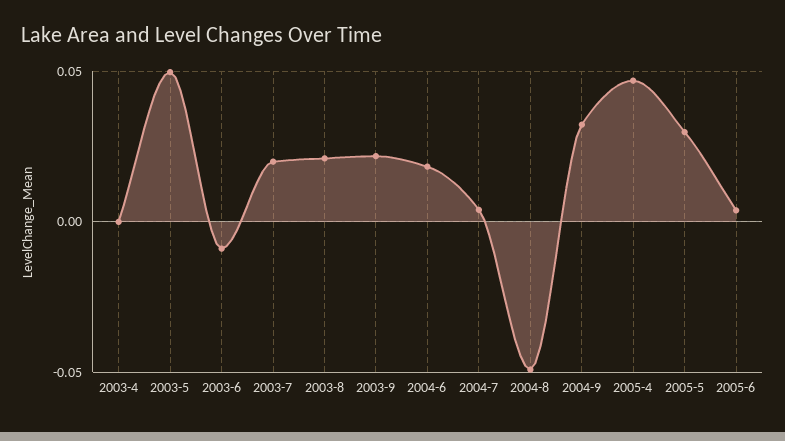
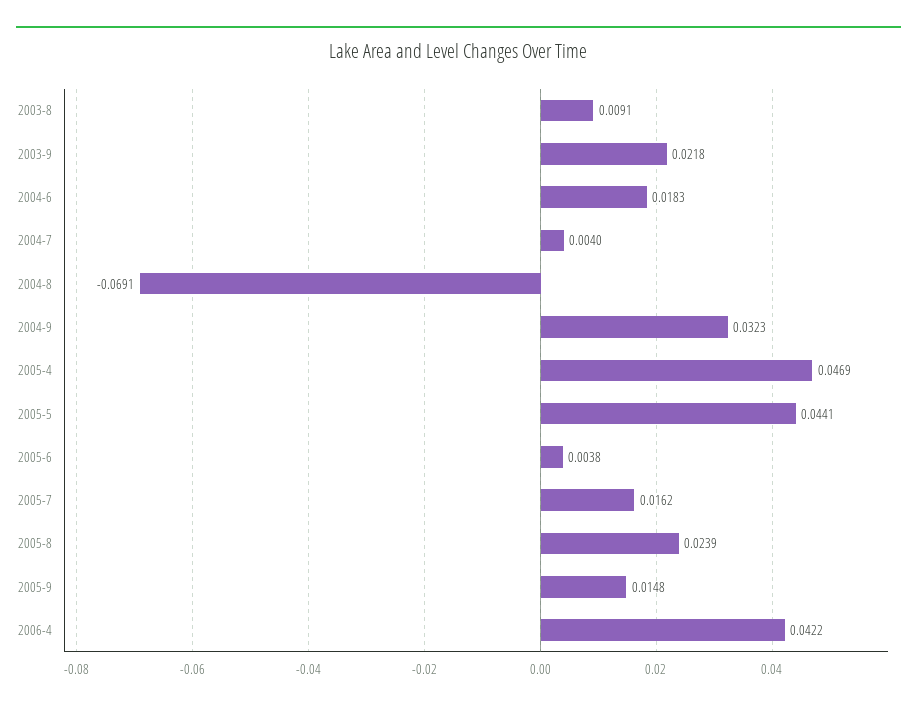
2003-4: 0 -> none
2003-5: 0.05 -> none
2003-6: -0.01 -> none
2003-7: 0.02 -> none
2003-8: 0.02 -> 0.0091
2004-8: -0.05 -> -0.0691
2005-5: 0.03 -> 0.0441
2005-7: none -> 0.0162
2005-8: none -> 0.0239
2005-9: none -> 0.0148
2006-4: none -> 0.0422

